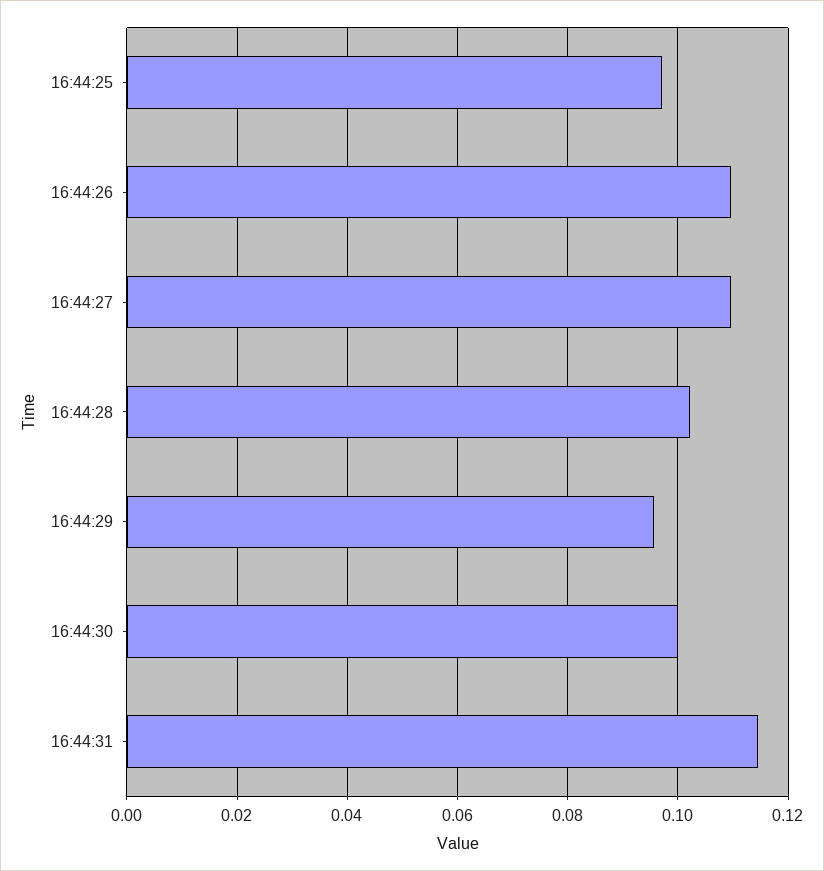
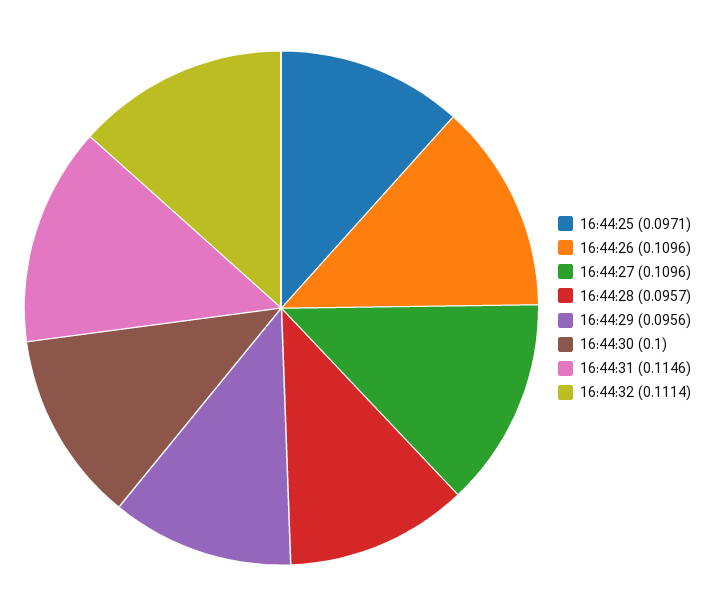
16:44:28: 0.102 -> 0.0957
16:44:32: none -> 0.1114

